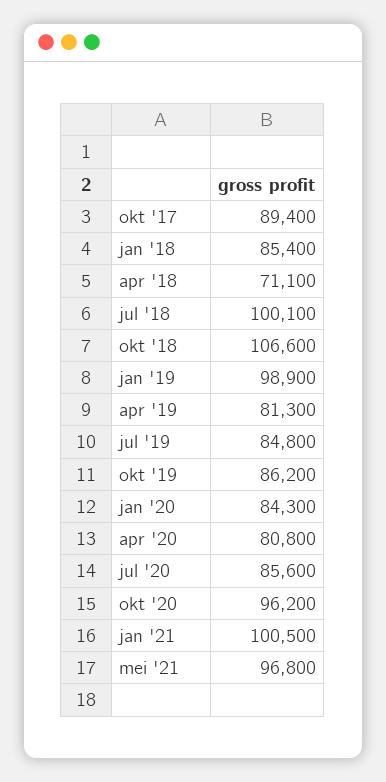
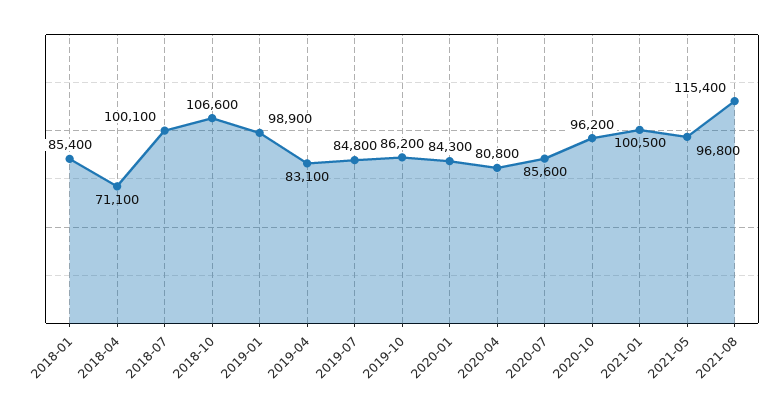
okt '17: 89400 -> none
apr '19: 81300 -> 83100
2021-08: none -> 115400

